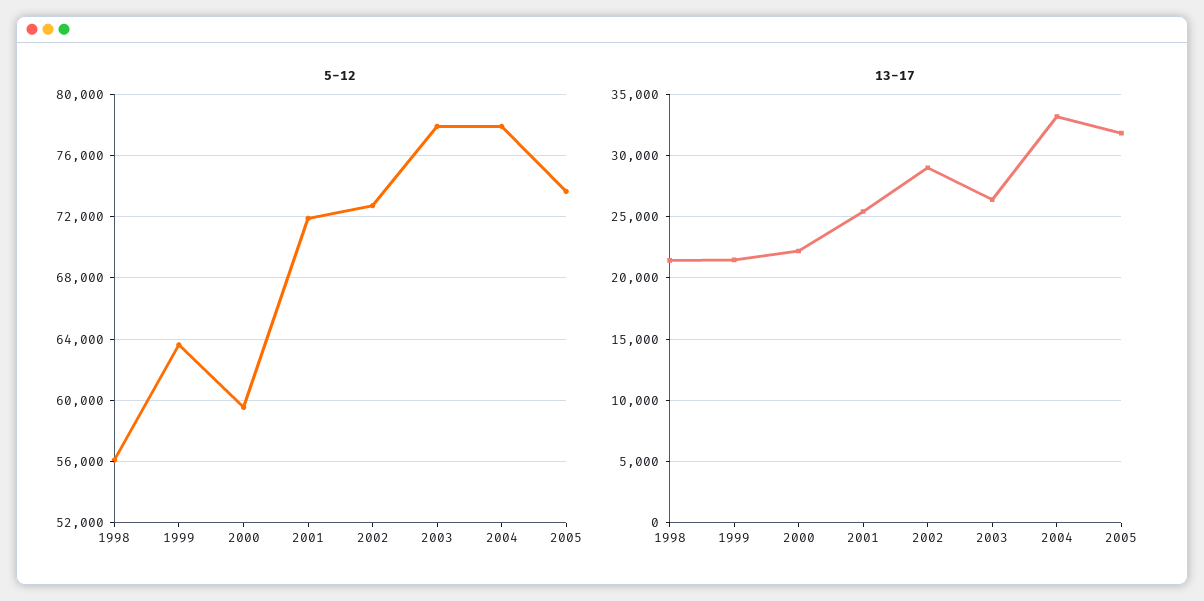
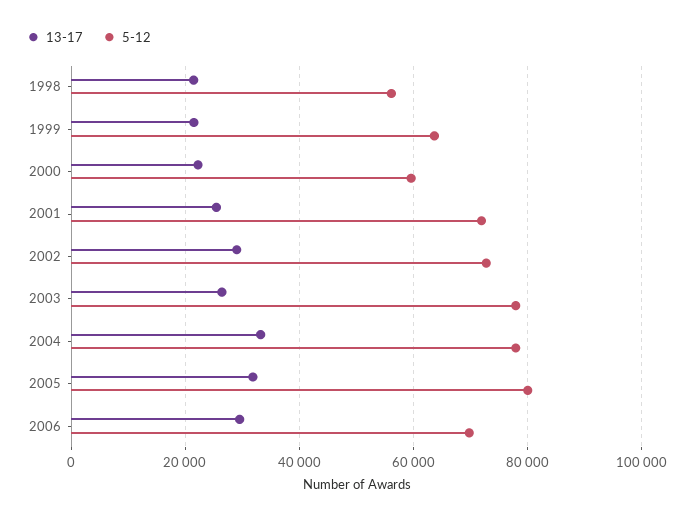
5-12, 2005: 73500 -> 80000
13-17, 2006: none -> 30000
5-12, 2006: none -> 70000

